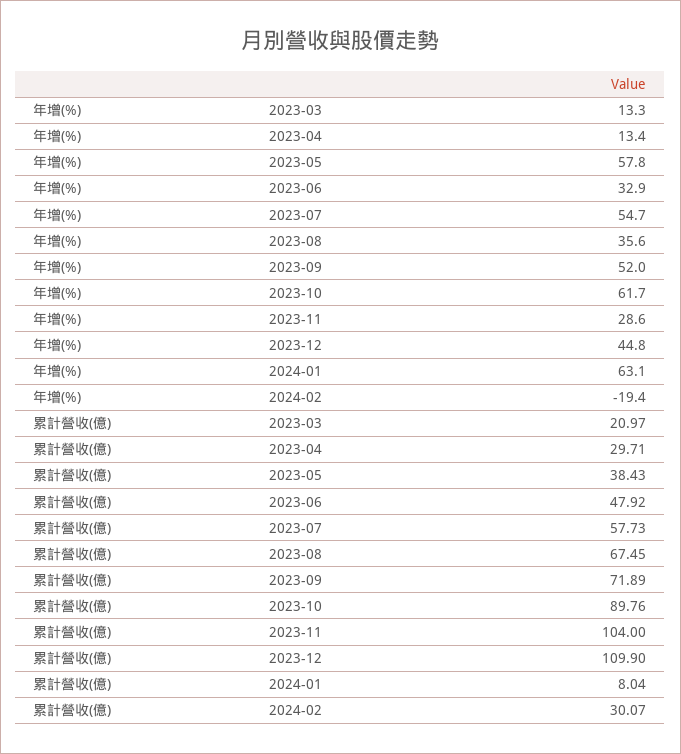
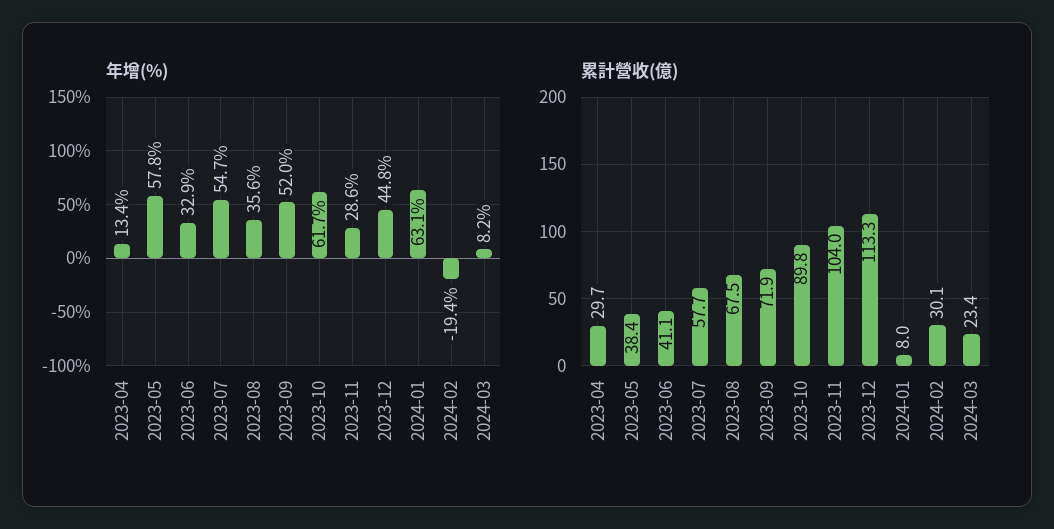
年增(%), 2023-03: 13.3 -> none
累計營收(億), 2023-03: 20.97 -> none
累計營收(億), 2023-06: 47.92 -> 41.1
累計營收(億), 2023-12: 109.9 -> 113.3
年增(%), 2024-03: none -> 8.2
累計營收(億), 2024-03: none -> 23.4

